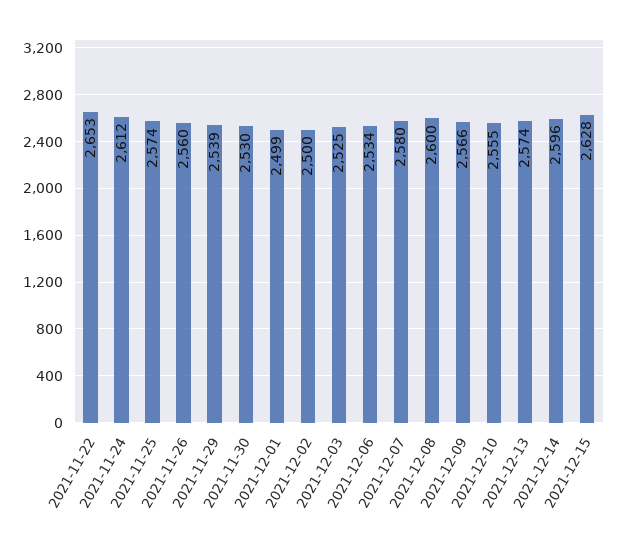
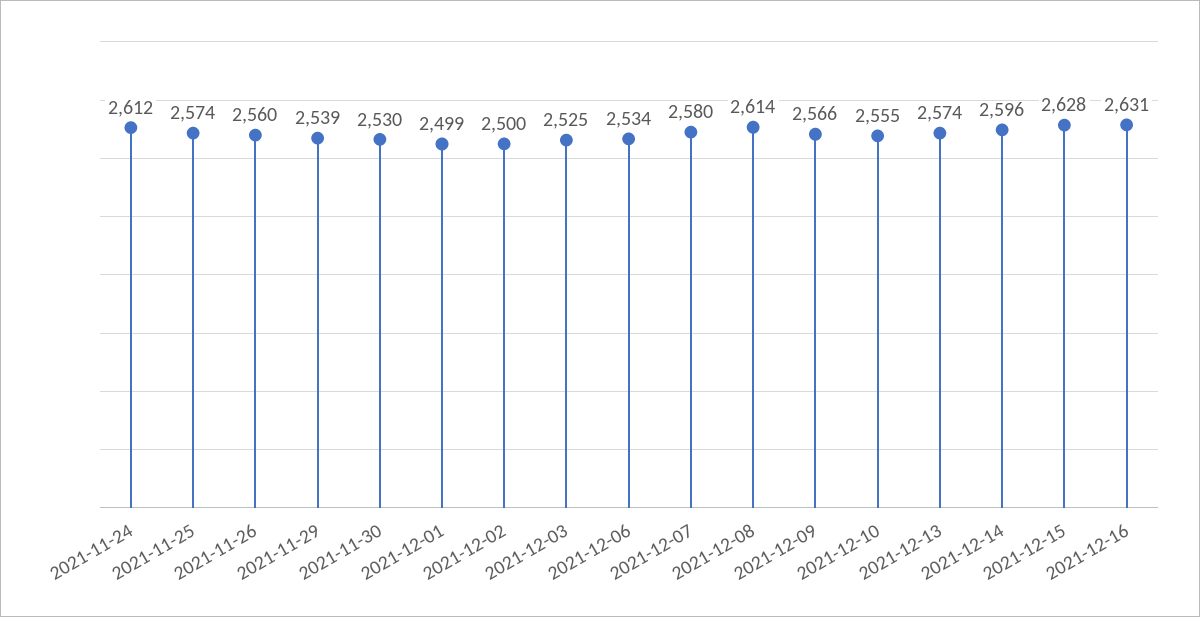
2021-11-22: 2653 -> none
2021-12-08: 2600 -> 2614
2021-12-16: none -> 2631

